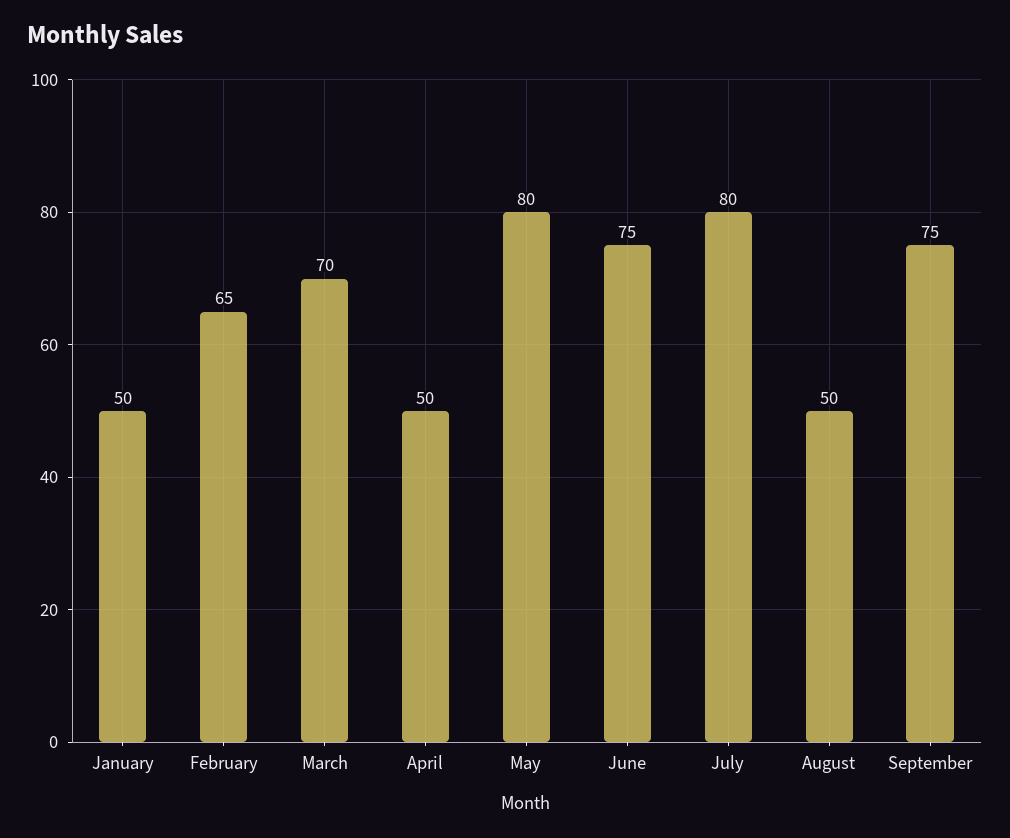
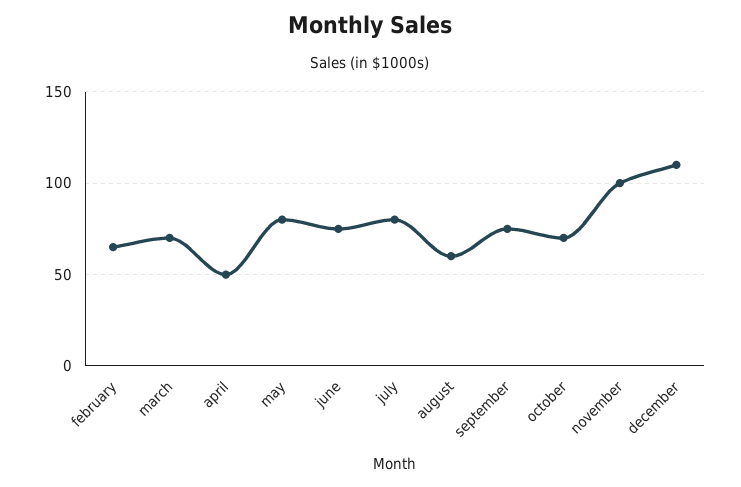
January: 50 -> none
August: 50 -> 60
october: none -> 70
november: none -> 100
december: none -> 110

